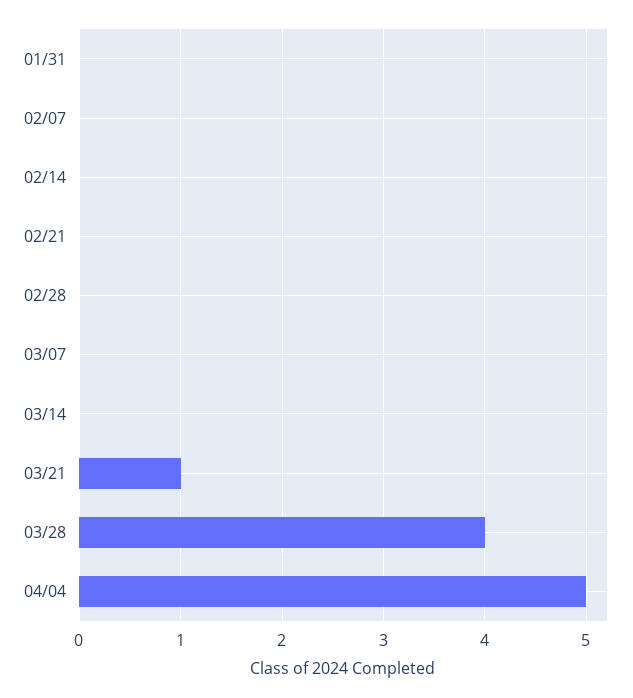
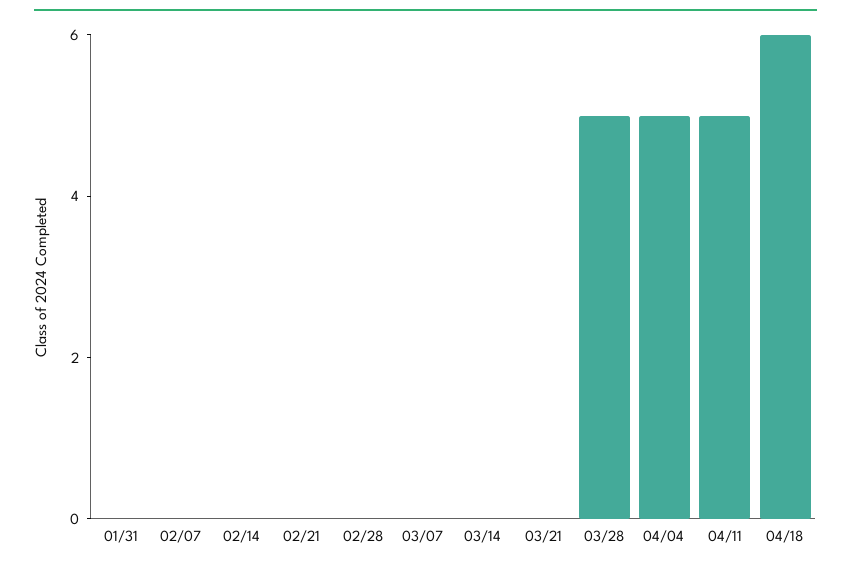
03/21: 1 -> 0
03/28: 4 -> 5
04/11: none -> 5
04/18: none -> 6

